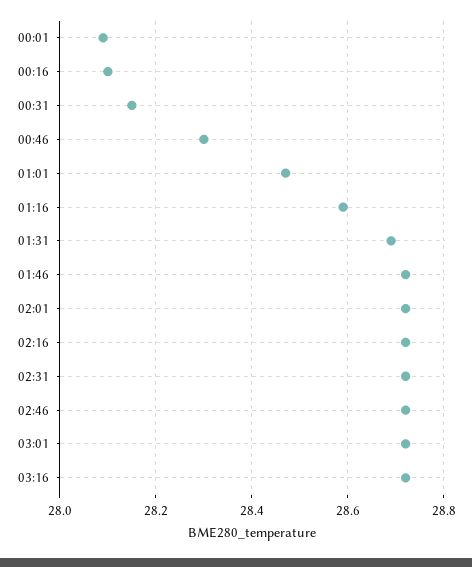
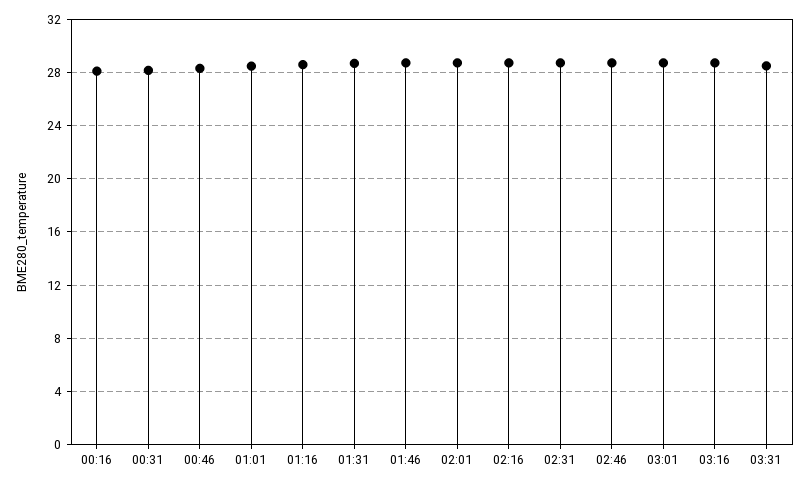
00:01: 28.1 -> none
03:31: none -> 28.5

